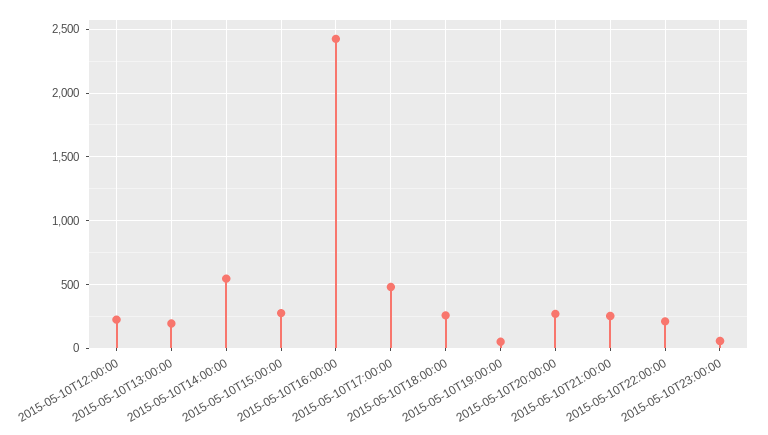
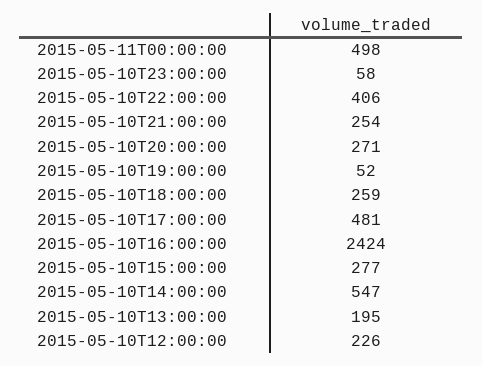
2015-05-10T22:00:00: 200 -> 406
2015-05-11T00:00:00: none -> 498

